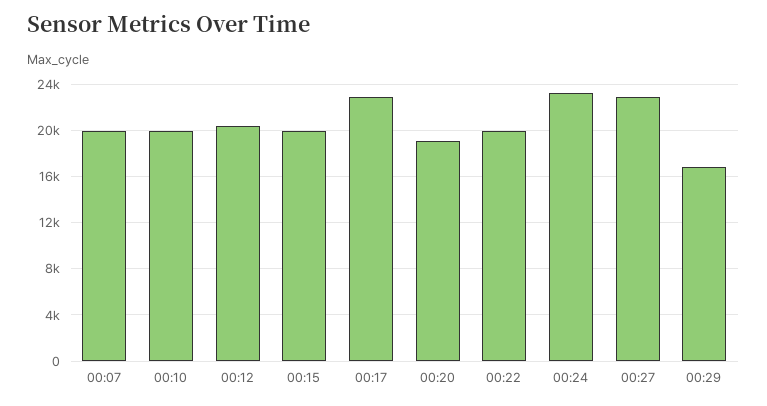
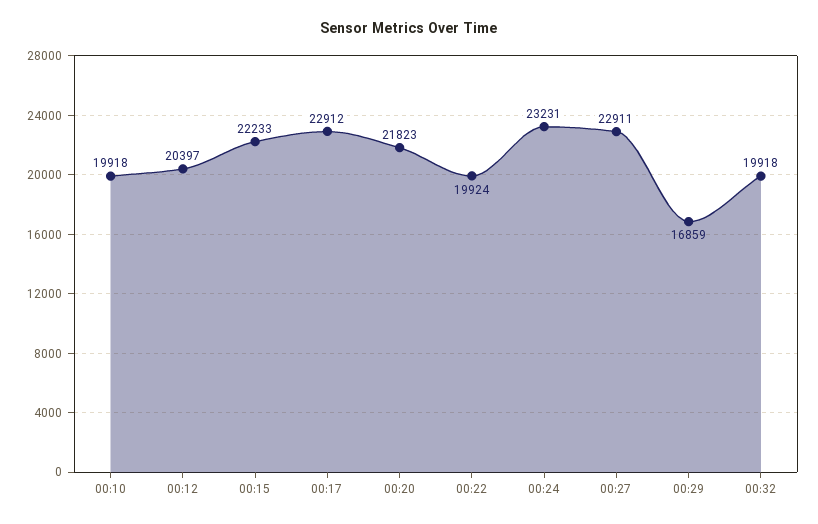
00:07: 20000 -> none
00:15: 20000 -> 22233
00:20: 19000 -> 21823
00:32: none -> 19918

